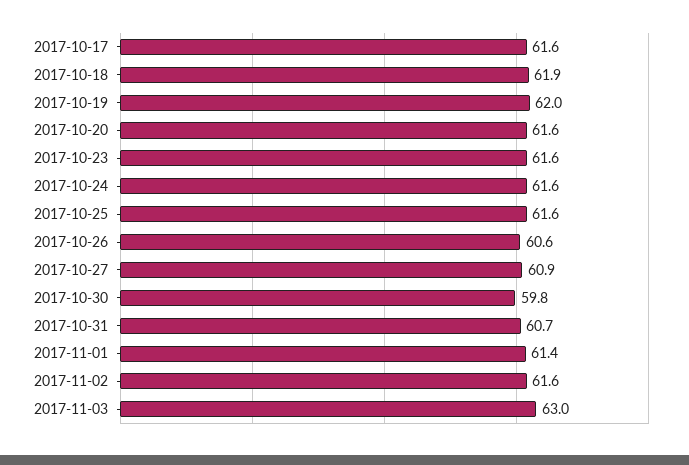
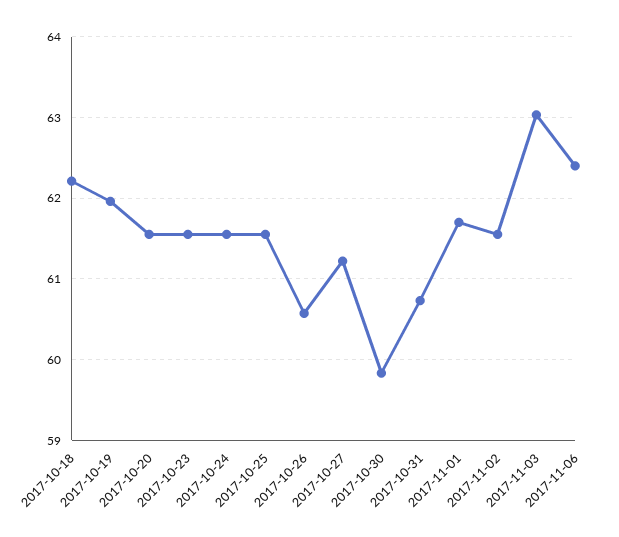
2017-10-17: 61.6 -> none
2017-10-18: 61.9 -> 62.2
2017-10-27: 60.9 -> 61.2
2017-11-01: 61.4 -> 61.7
2017-11-06: none -> 62.4

